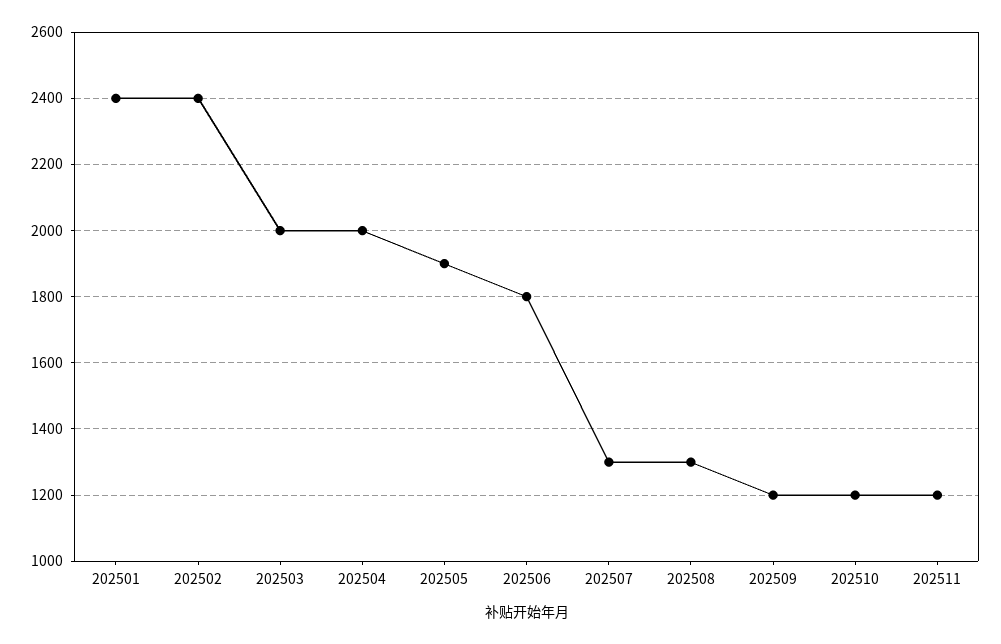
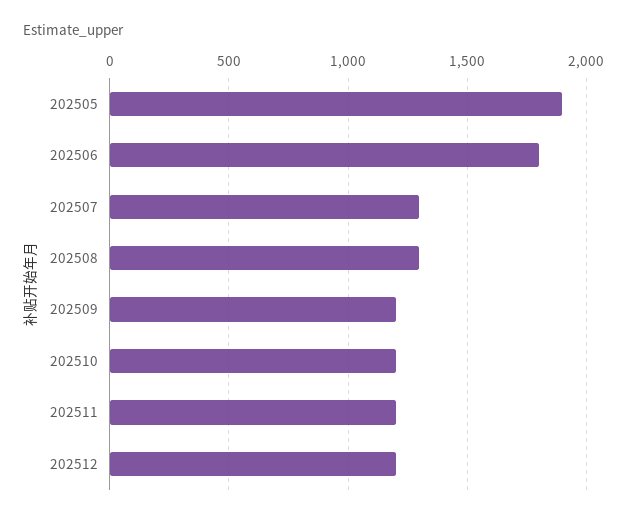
202501: 2400 -> none
202502: 2400 -> none
202503: 2000 -> none
202504: 2000 -> none
202512: none -> 1200

